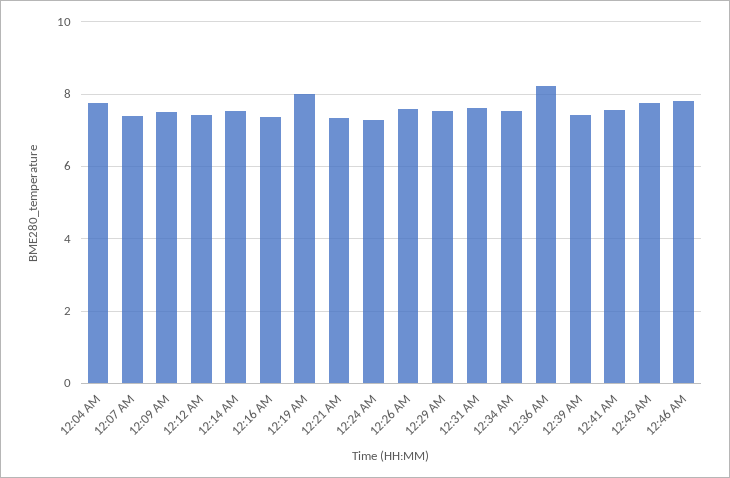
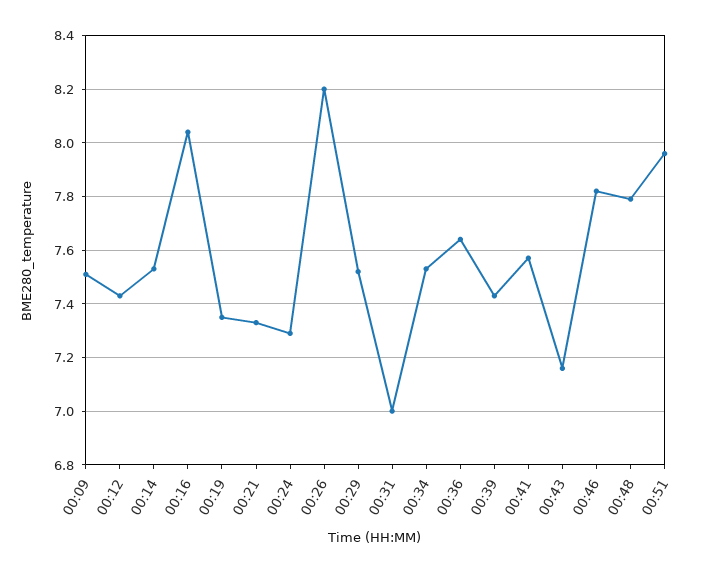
12:04 AM: 7.8 -> none
12:07 AM: 7.4 -> none
12:16 AM: 7.4 -> 8.05
12:19 AM: 8 -> 7.35
12:26 AM: 7.6 -> 8.2
12:31 AM: 7.6 -> 7
12:36 AM: 8.2 -> 7.65
12:43 AM: 7.8 -> 7.15
00:48: none -> 7.8
00:51: none -> 7.95

